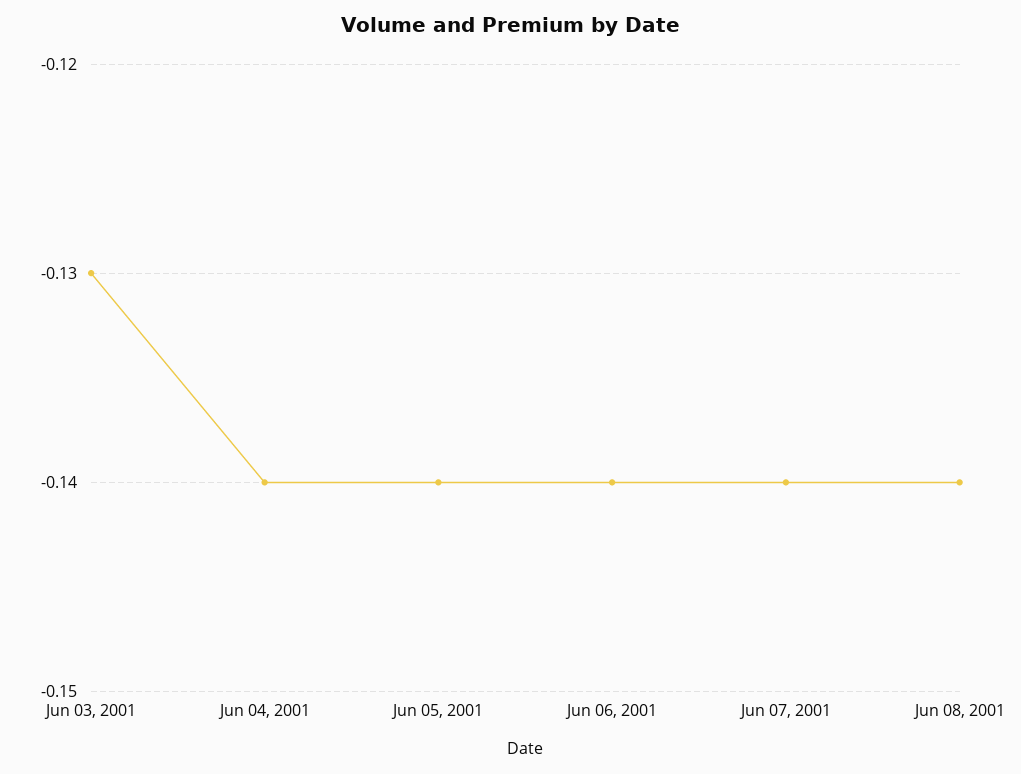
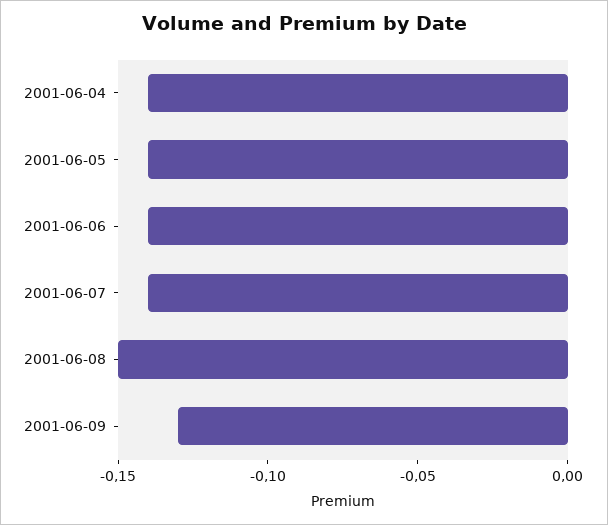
Jun 03, 2001: -0.13 -> none
Jun 08, 2001: -0.14 -> -0.15
2001-06-09: none -> -0.13

